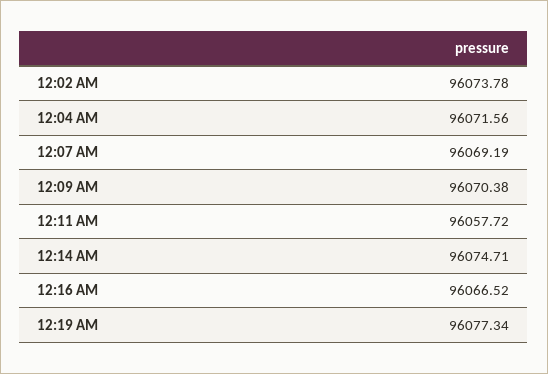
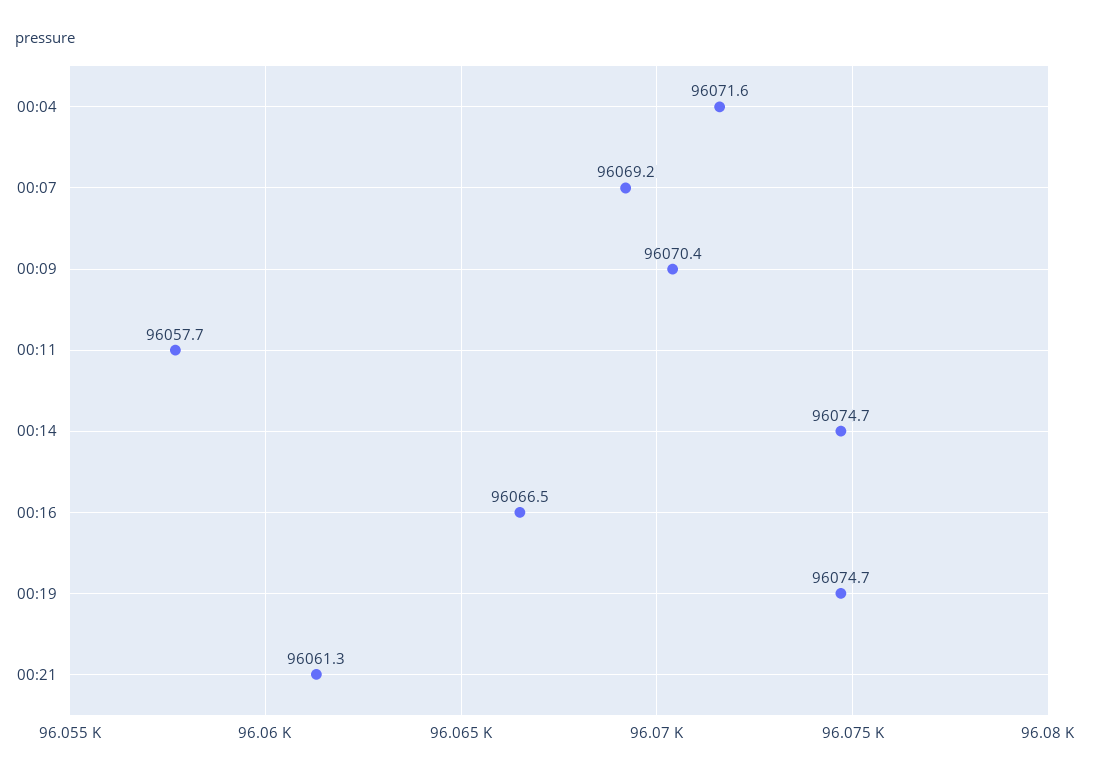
12:02 AM: 96073.78 -> none
12:19 AM: 96077.34 -> 96074.7
00:21: none -> 96061.3

